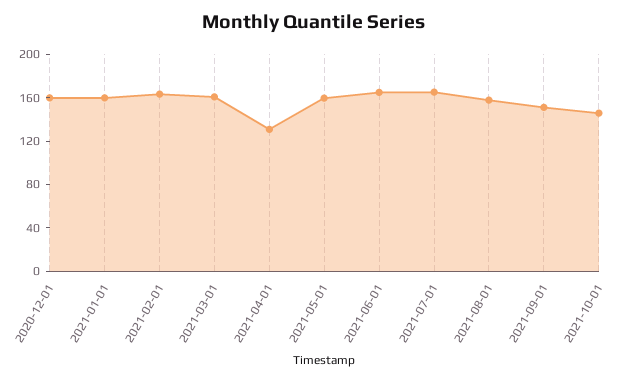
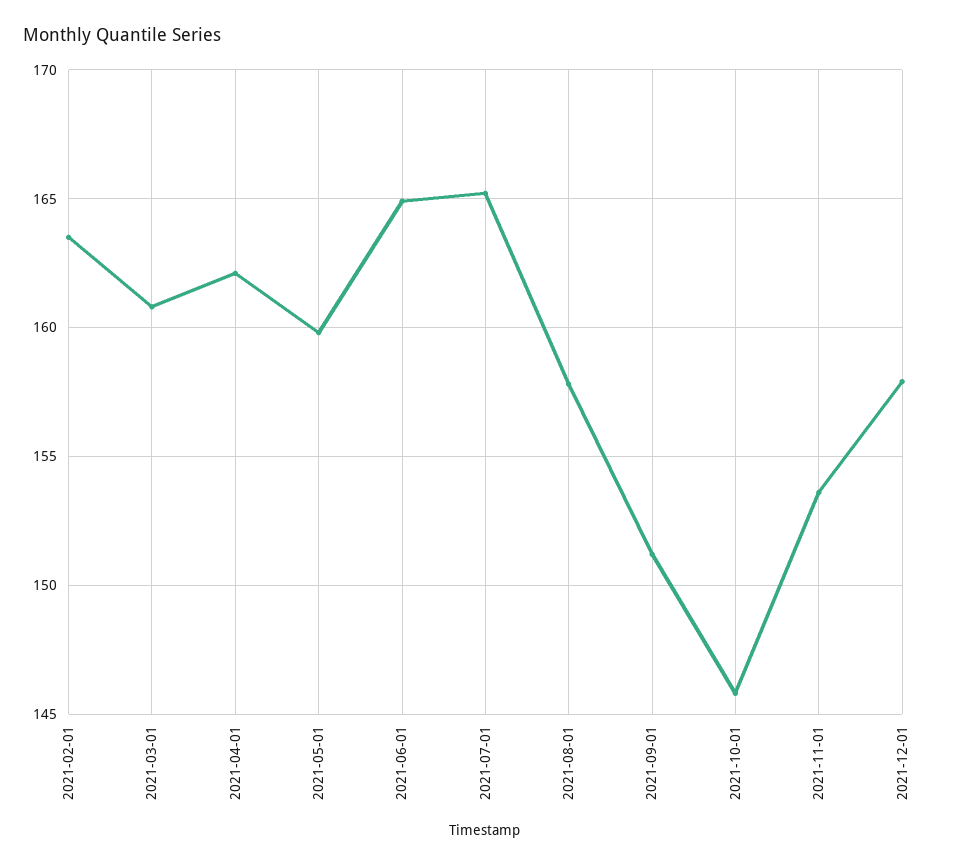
2020-12-01: 160 -> none
2021-01-01: 160 -> none
2021-04-01: 130 -> 162
2021-11-01: none -> 153.5
2021-12-01: none -> 158

